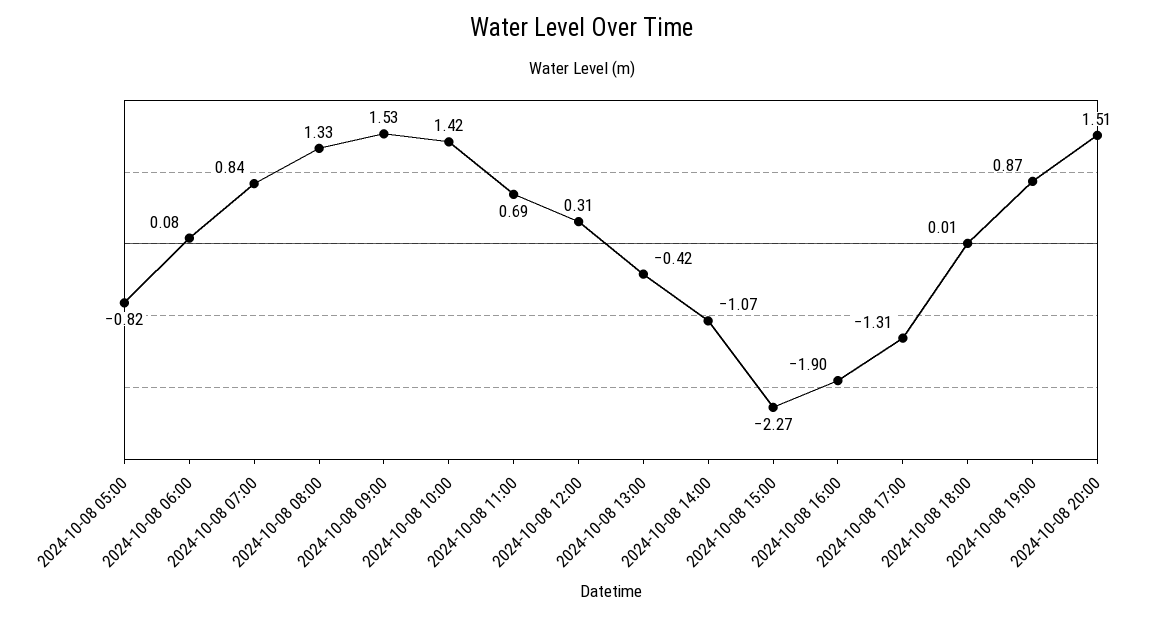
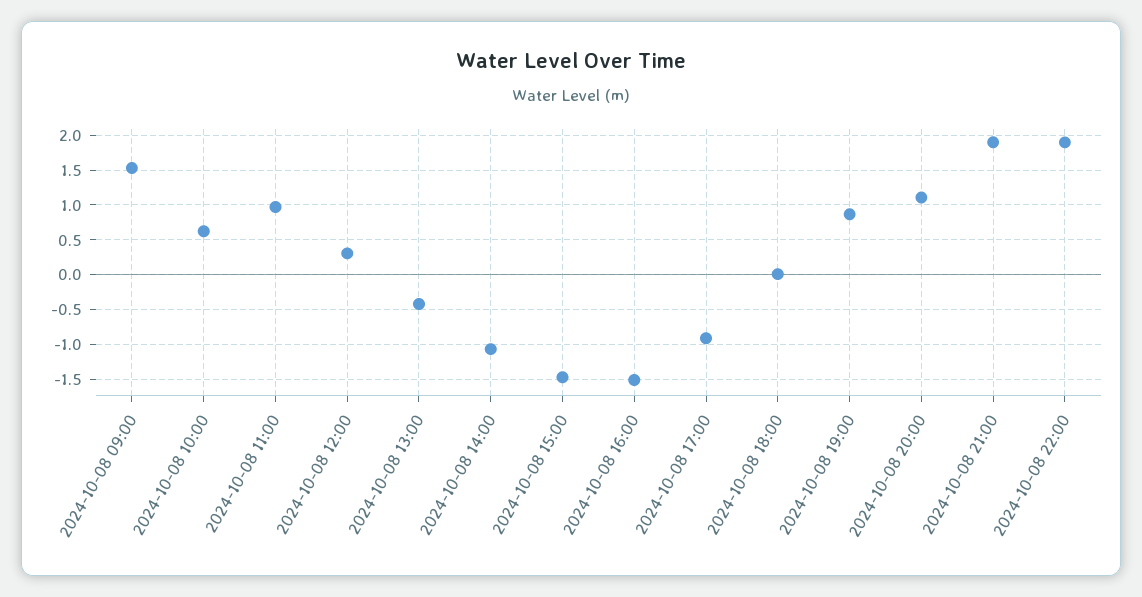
2024-10-08 05:00: -0.82 -> none
2024-10-08 06:00: 0.08 -> none
2024-10-08 07:00: 0.84 -> none
2024-10-08 08:00: 1.33 -> none
2024-10-08 10:00: 1.42 -> 0.6
2024-10-08 11:00: 0.69 -> 1
2024-10-08 15:00: -2.27 -> -1.5
2024-10-08 16:00: -1.9 -> -1.5
2024-10-08 17:00: -1.31 -> -0.9
2024-10-08 20:00: 1.51 -> 1.1
2024-10-08 21:00: none -> 1.9
2024-10-08 22:00: none -> 1.9

